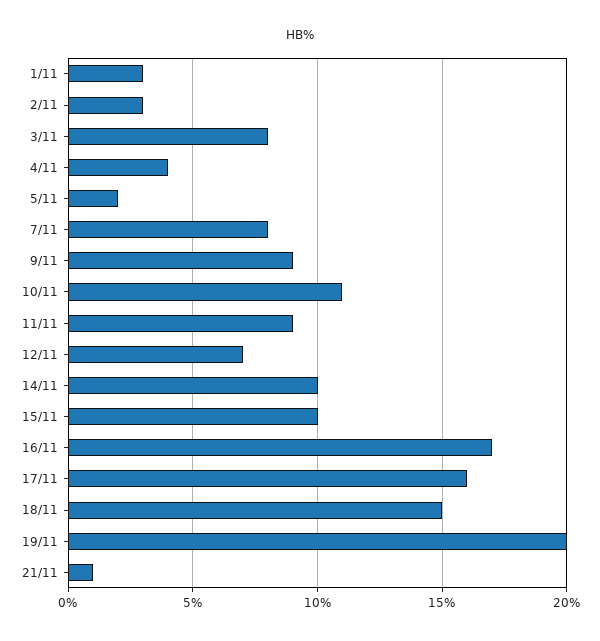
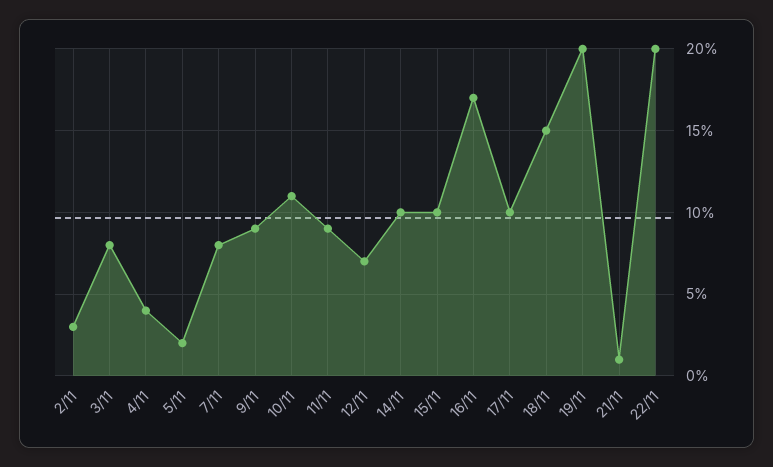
1/11: 3 -> none
17/11: 16 -> 10
22/11: none -> 20

